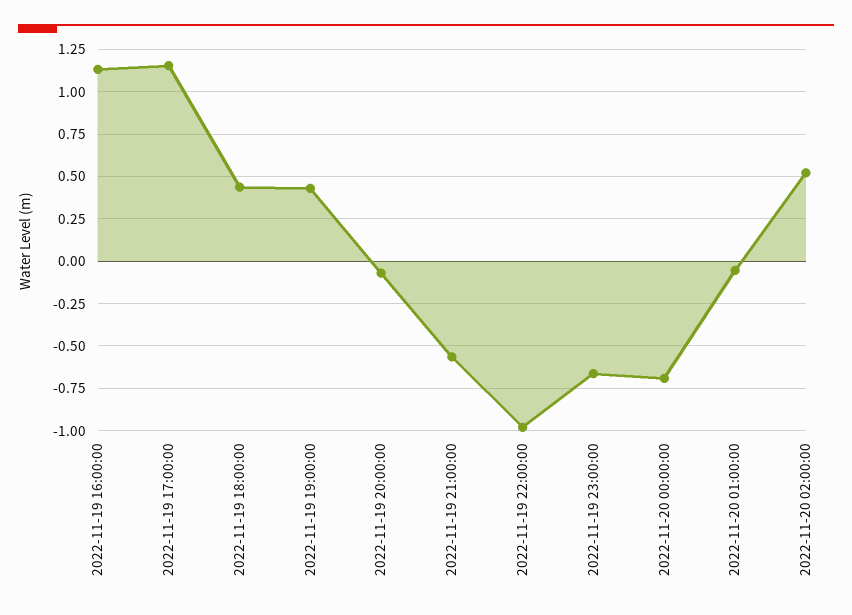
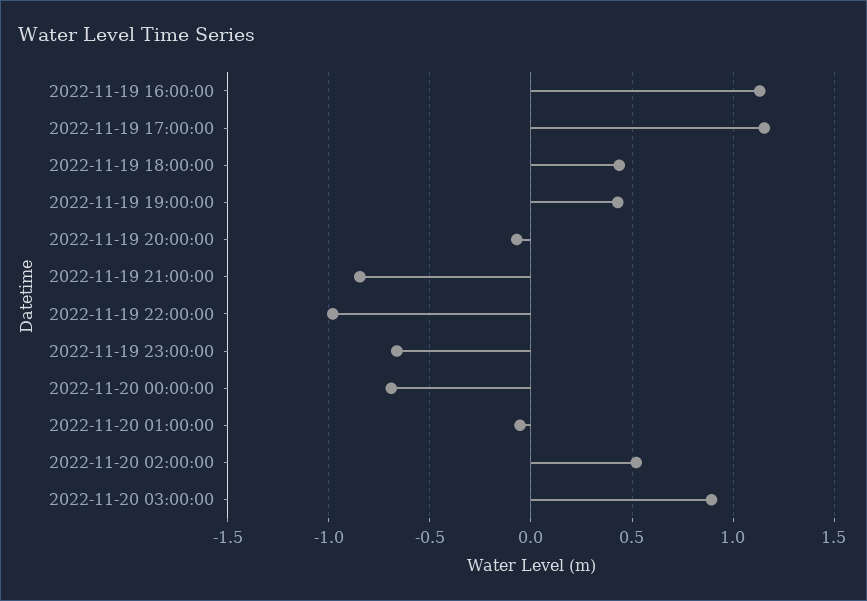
2022-11-19 21:00:00: -0.55 -> -0.85
2022-11-20 03:00:00: none -> 0.9

